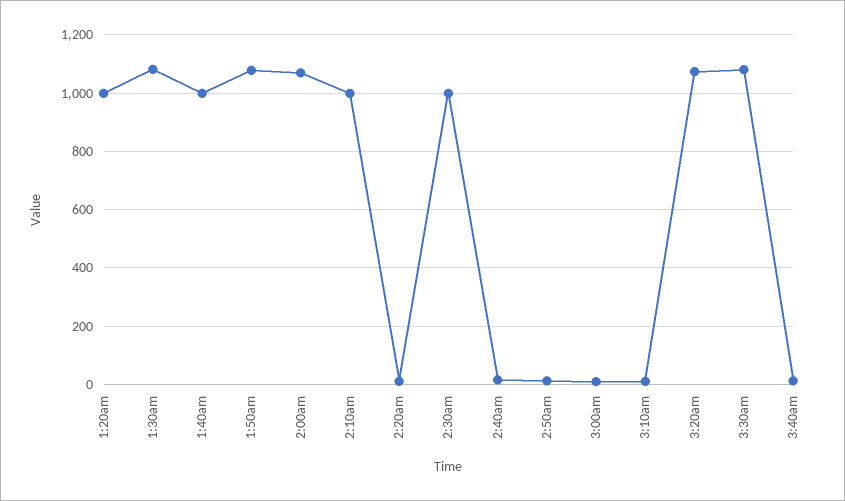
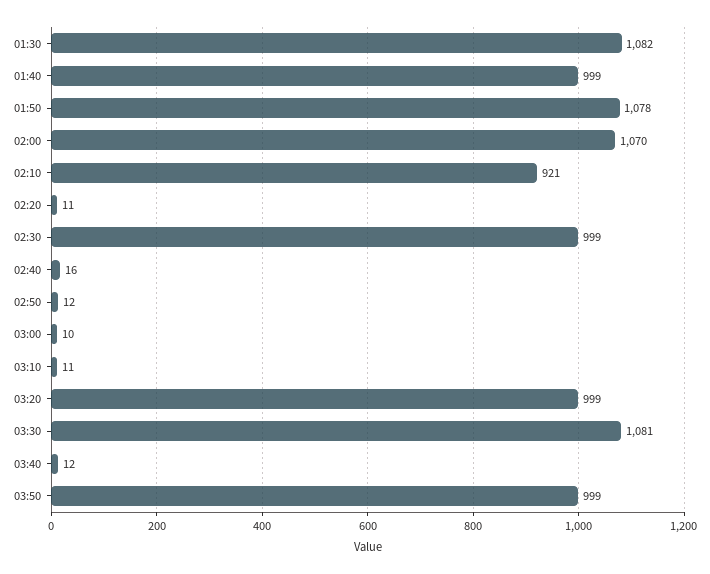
1:20am: 1000 -> none
2:10am: 1000 -> 921
3:20am: 1075 -> 999
03:50: none -> 999

